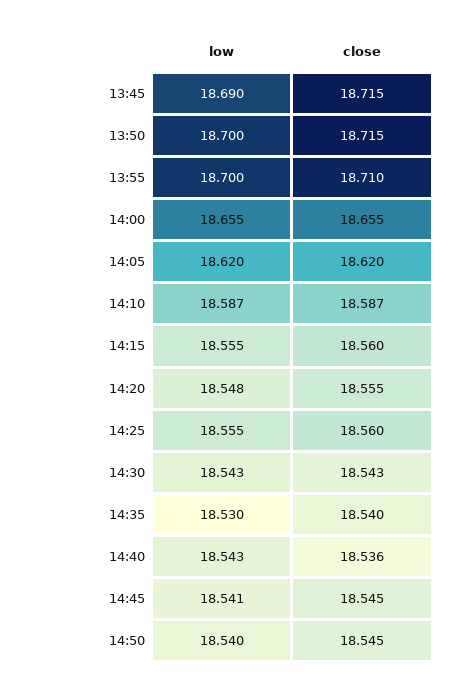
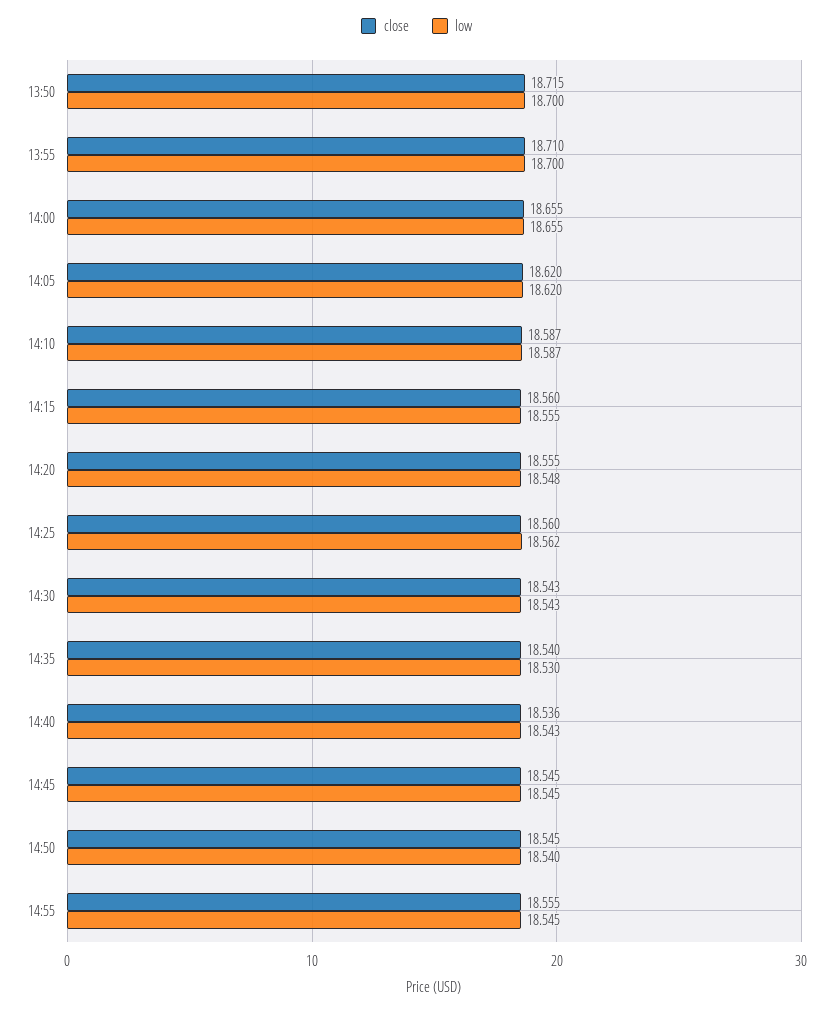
low, 13:45: 18.69 -> none
close, 13:45: 18.715 -> none
low, 14:25: 18.555 -> 18.562
low, 14:45: 18.541 -> 18.545
close, 14:55: none -> 18.555
low, 14:55: none -> 18.545

